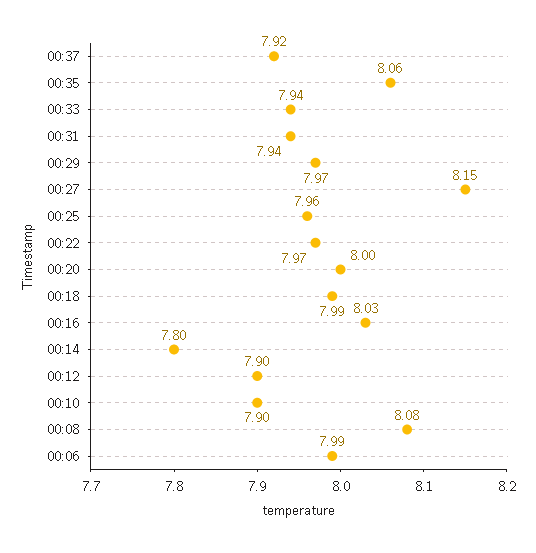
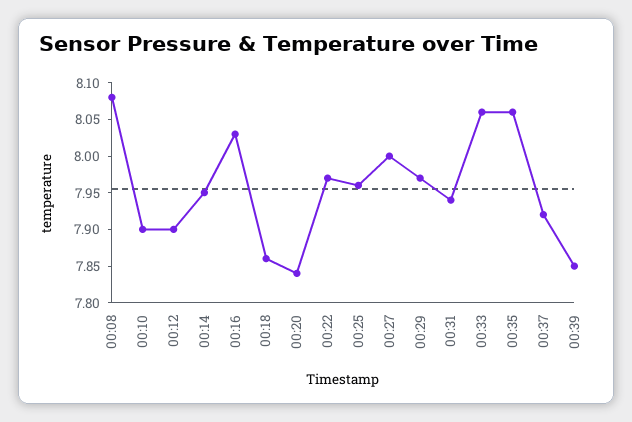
00:33: 7.94 -> 8.05
00:27: 8.15 -> 8
00:20: 8 -> 7.85
00:18: 7.99 -> 7.85
00:14: 7.8 -> 7.95
00:06: 7.99 -> none
00:39: none -> 7.85

